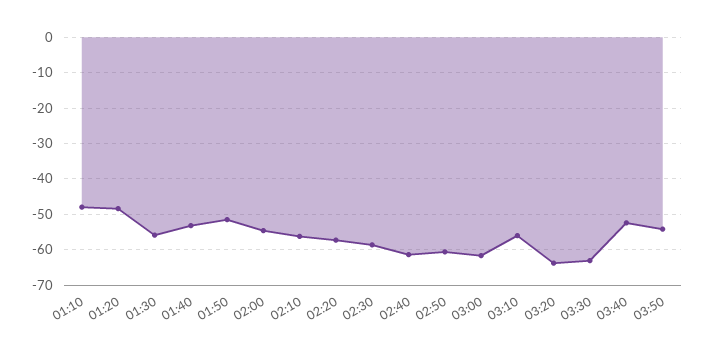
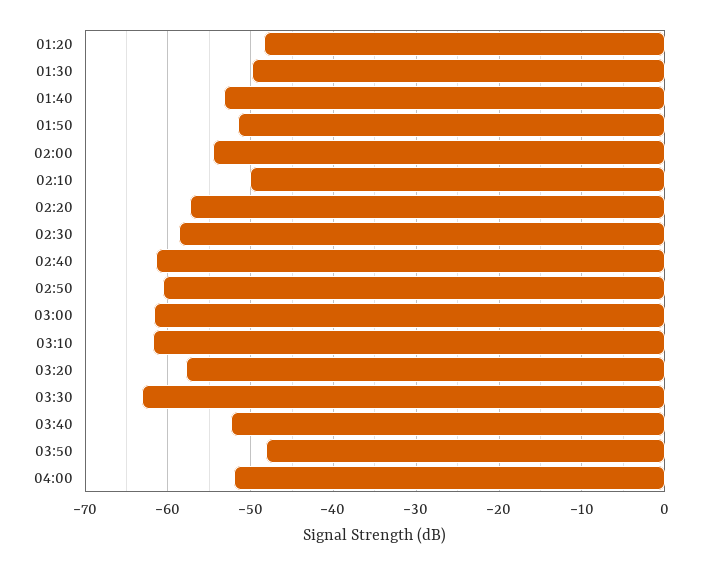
01:10: -48 -> none
01:30: -56 -> -50
02:10: -56 -> -50
03:10: -56 -> -62
03:20: -64 -> -58
03:50: -54 -> -48
04:00: none -> -52

